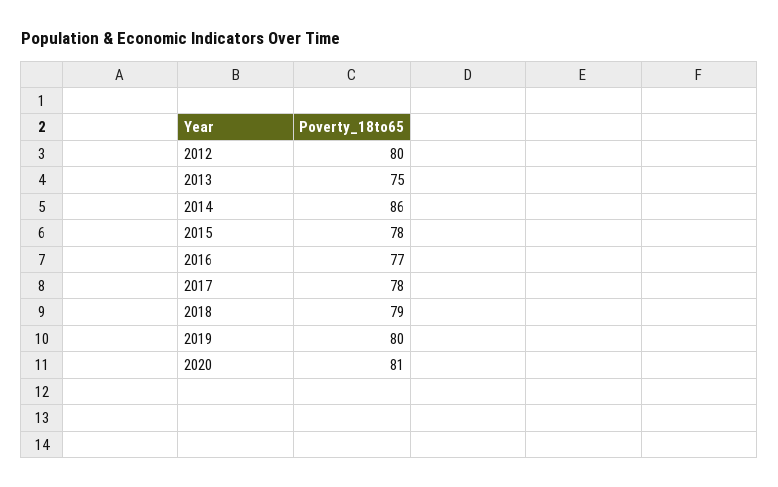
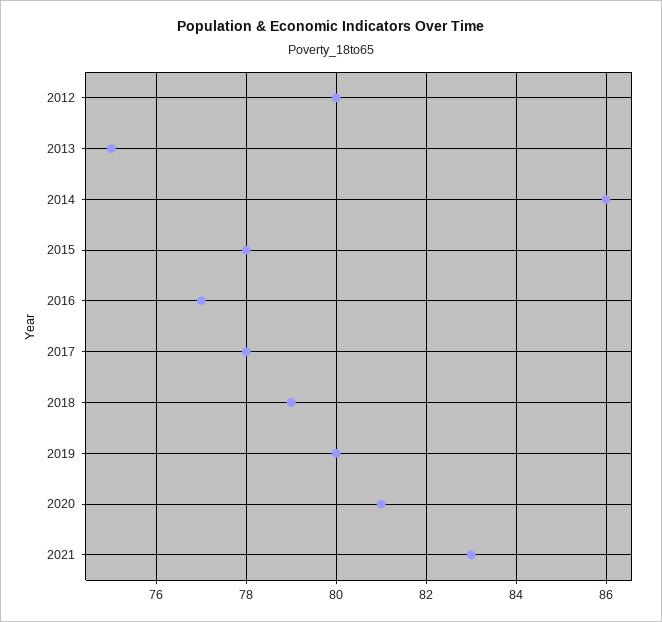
2021: none -> 83

